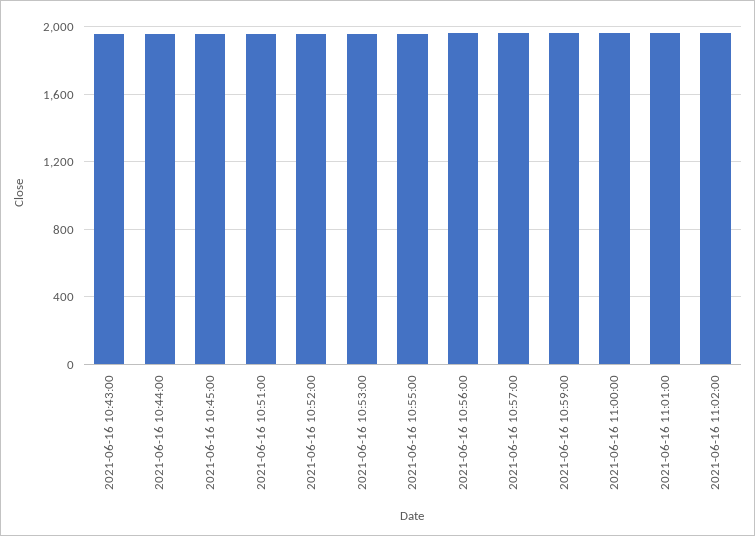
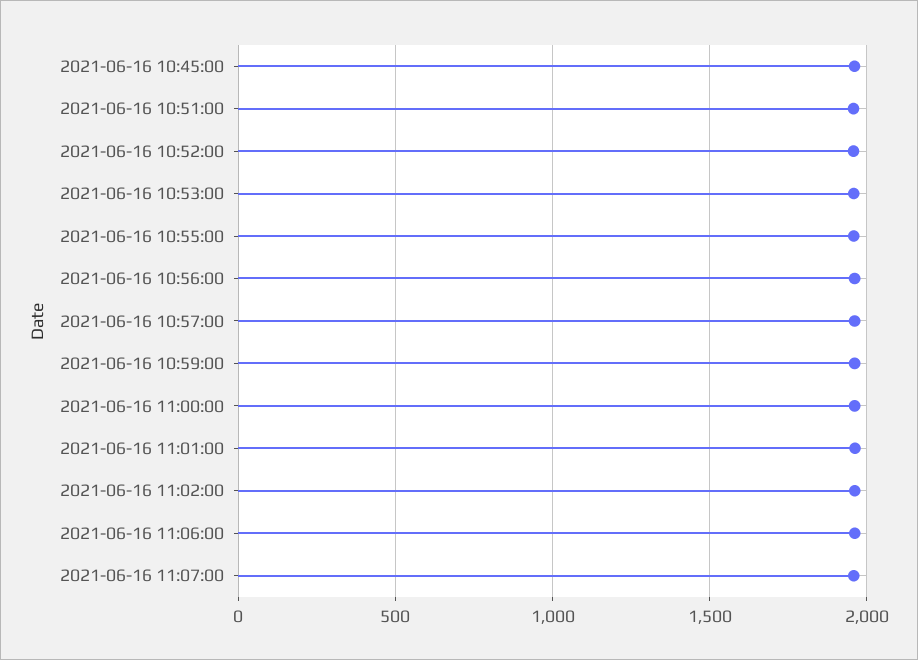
2021-06-16 10:43:00: 1950 -> none
2021-06-16 10:44:00: 1950 -> none
2021-06-16 11:06:00: none -> 1950
2021-06-16 11:07:00: none -> 1950

